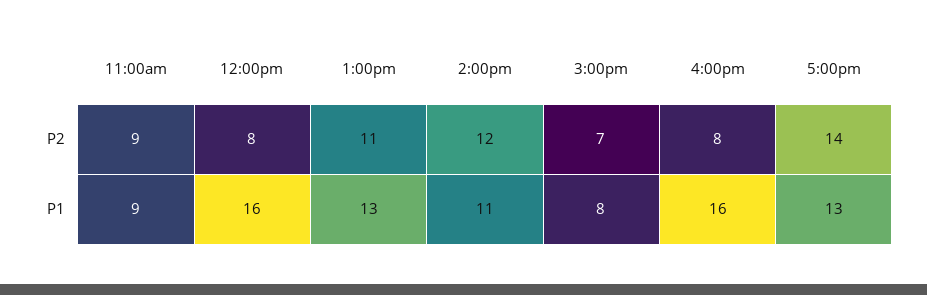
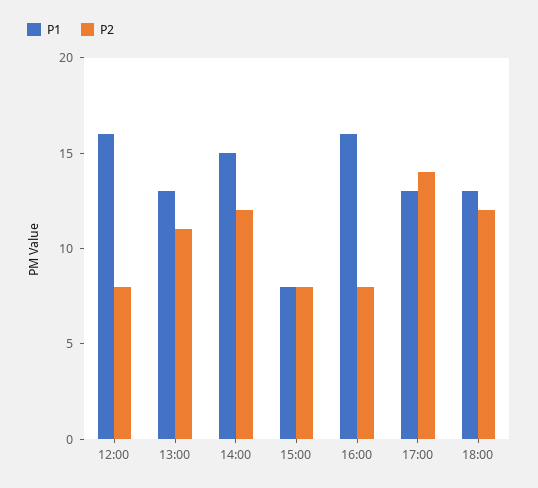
P2, 11:00am: 9 -> none
P2, 3:00pm: 7 -> 8
P1, 11:00am: 9 -> none
P1, 2:00pm: 11 -> 15
P1, 18:00: none -> 13
P2, 18:00: none -> 12

